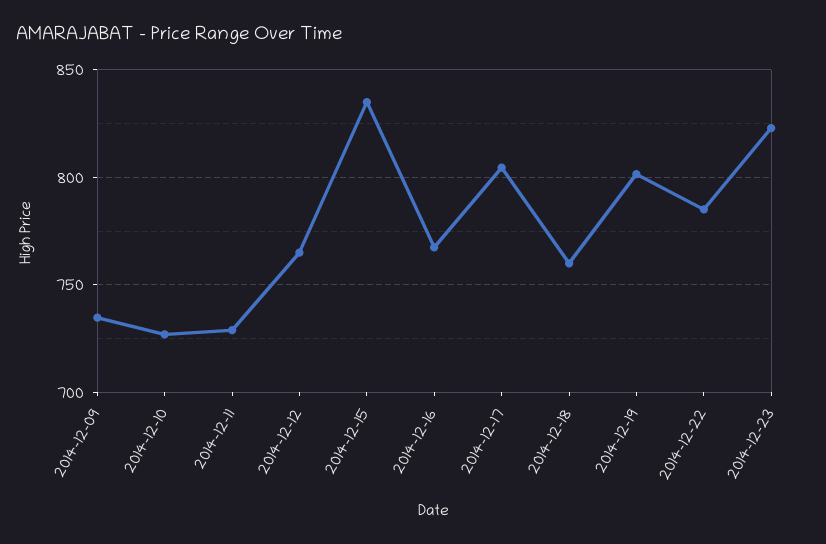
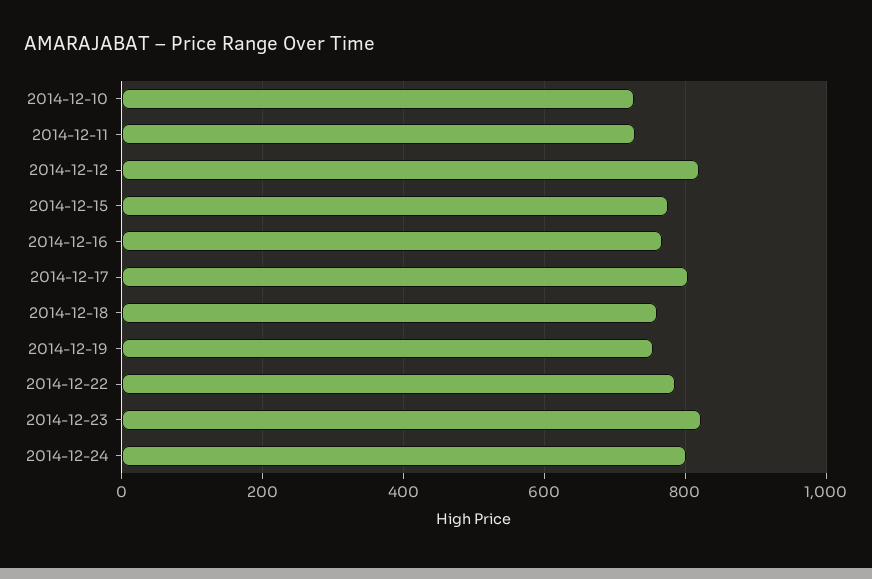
2014-12-09: 735 -> none
2014-12-12: 765 -> 820
2014-12-15: 835 -> 780
2014-12-19: 800 -> 760
2014-12-24: none -> 800

